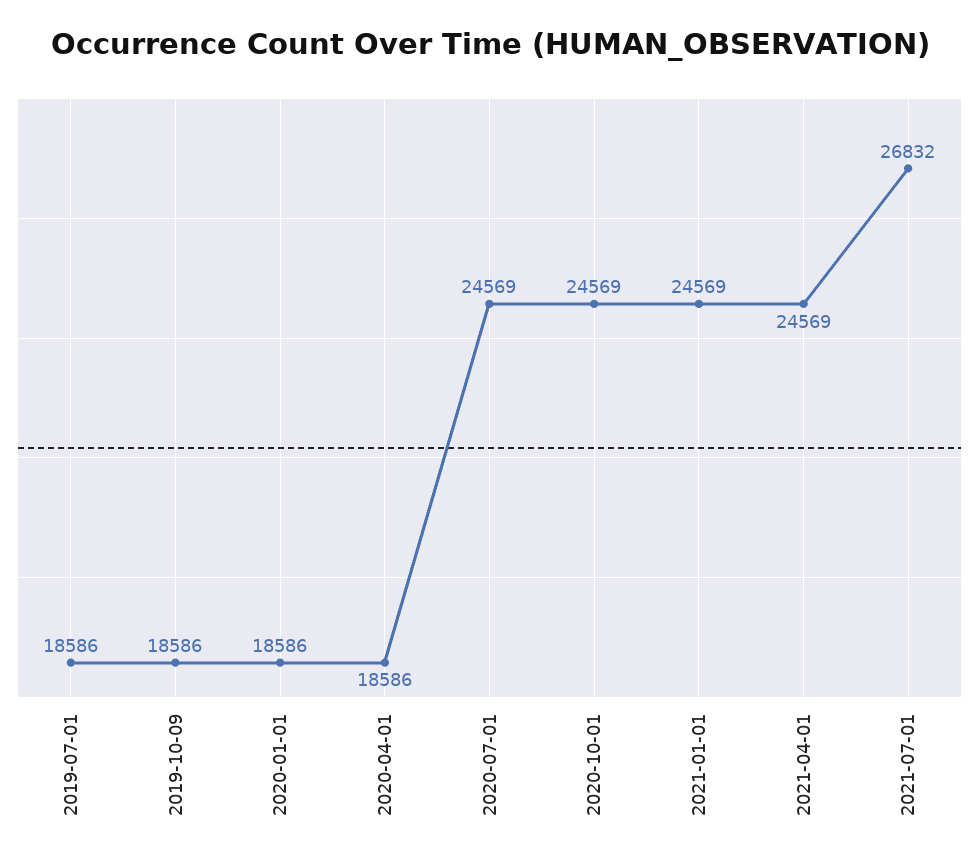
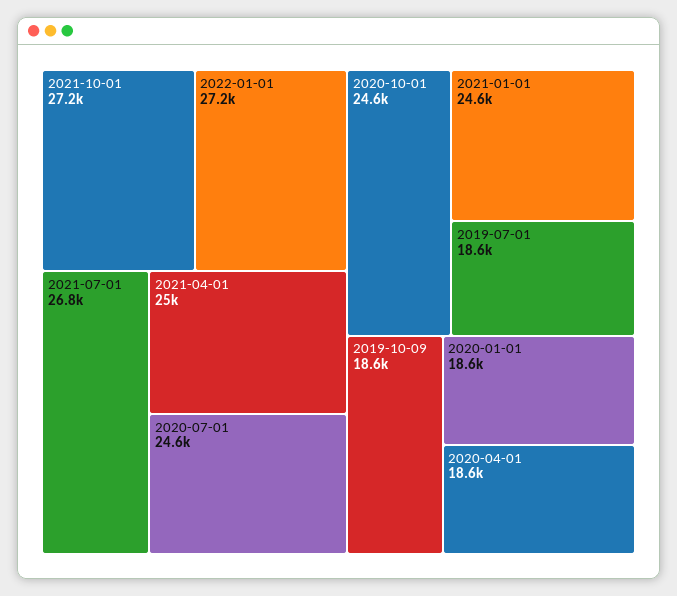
2021-04-01: 24569 -> 25000
2021-10-01: none -> 27200
2022-01-01: none -> 27200

